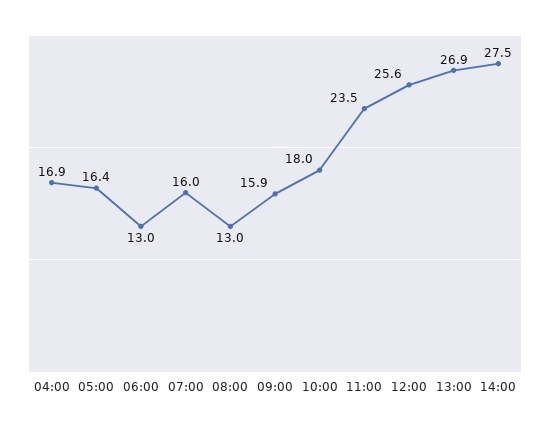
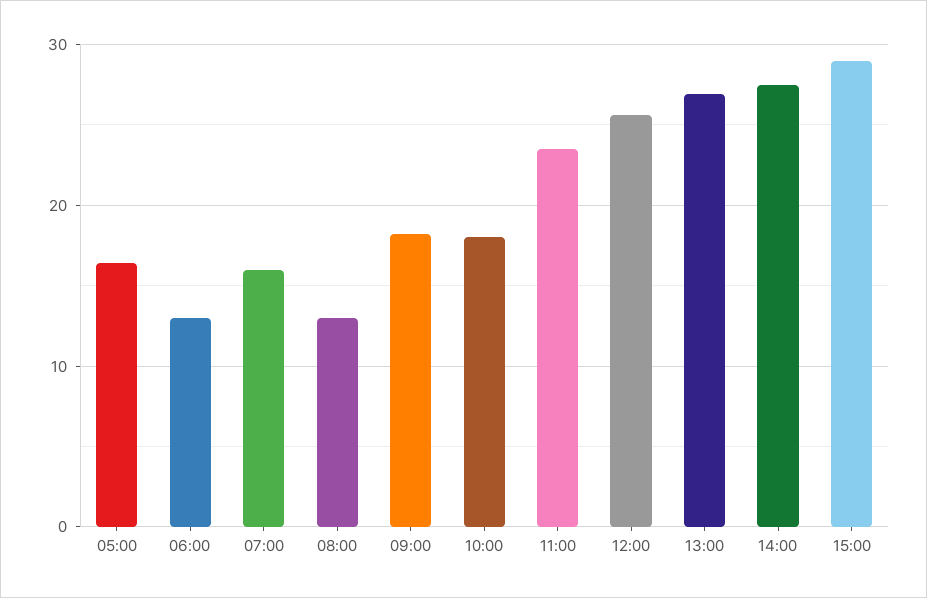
04:00: 16.9 -> none
09:00: 15.9 -> 18
15:00: none -> 29

